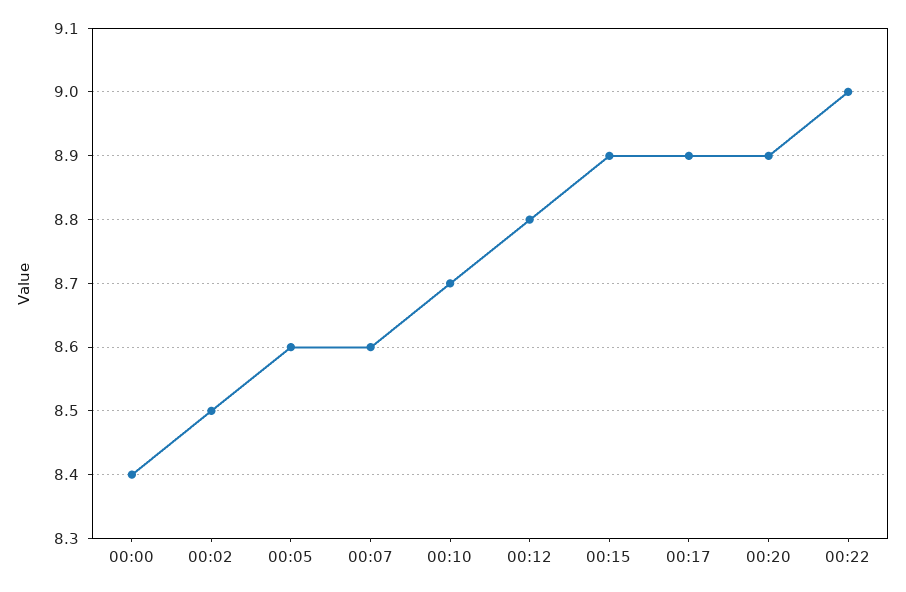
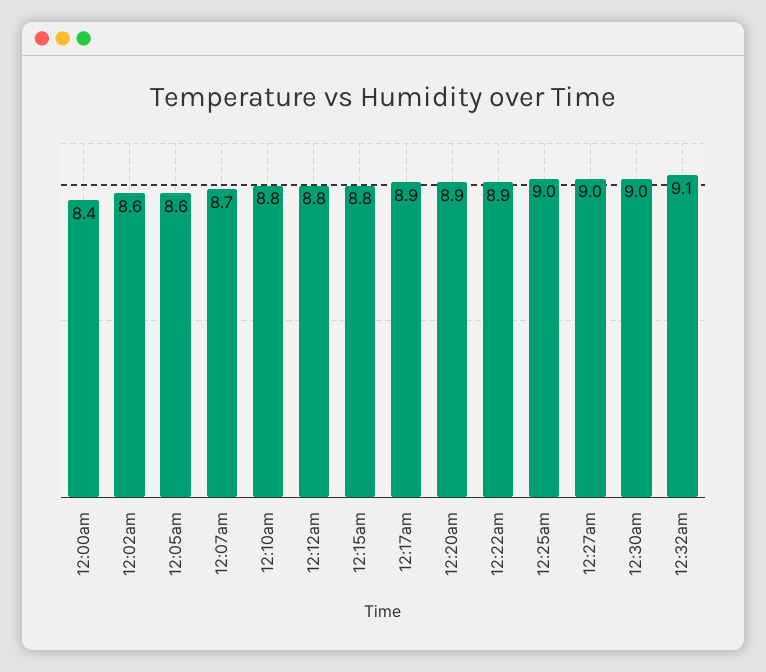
00:02: 8.5 -> 8.6
00:07: 8.6 -> 8.7
00:10: 8.7 -> 8.8
00:15: 8.9 -> 8.8
00:22: 9 -> 8.9
12:25am: none -> 9
12:27am: none -> 9
12:30am: none -> 9
12:32am: none -> 9.1

